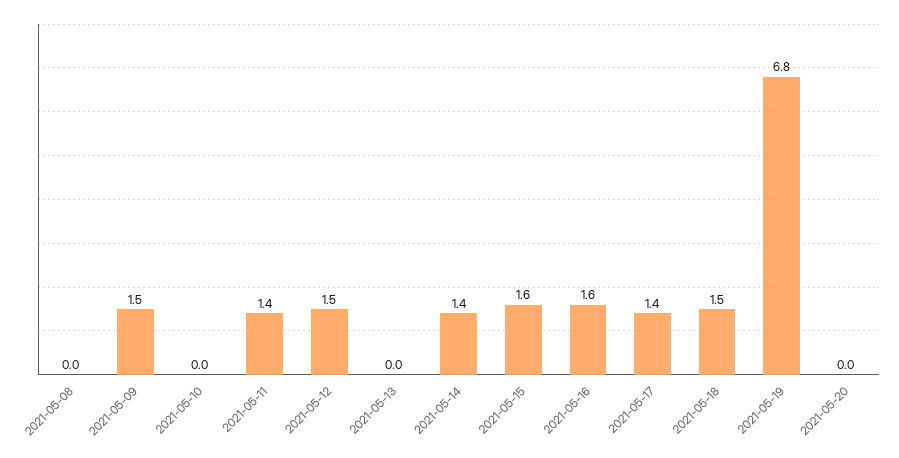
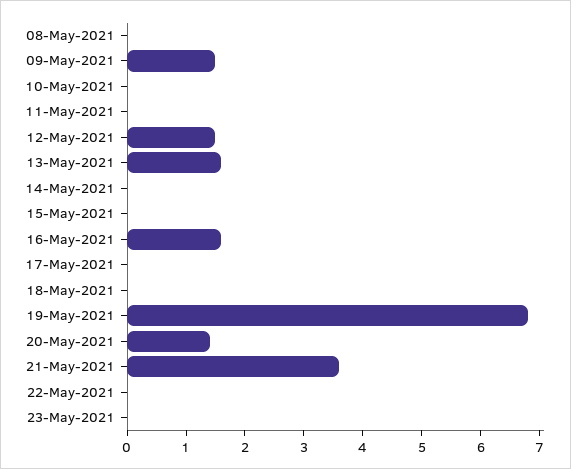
2021-05-11: 1.4 -> 0
2021-05-13: 0 -> 1.5
2021-05-14: 1.4 -> 0
2021-05-15: 1.6 -> 0
2021-05-17: 1.4 -> 0
2021-05-18: 1.5 -> 0
2021-05-20: 0 -> 1.5
21-May-2021: none -> 3.5
22-May-2021: none -> 0
23-May-2021: none -> 0

